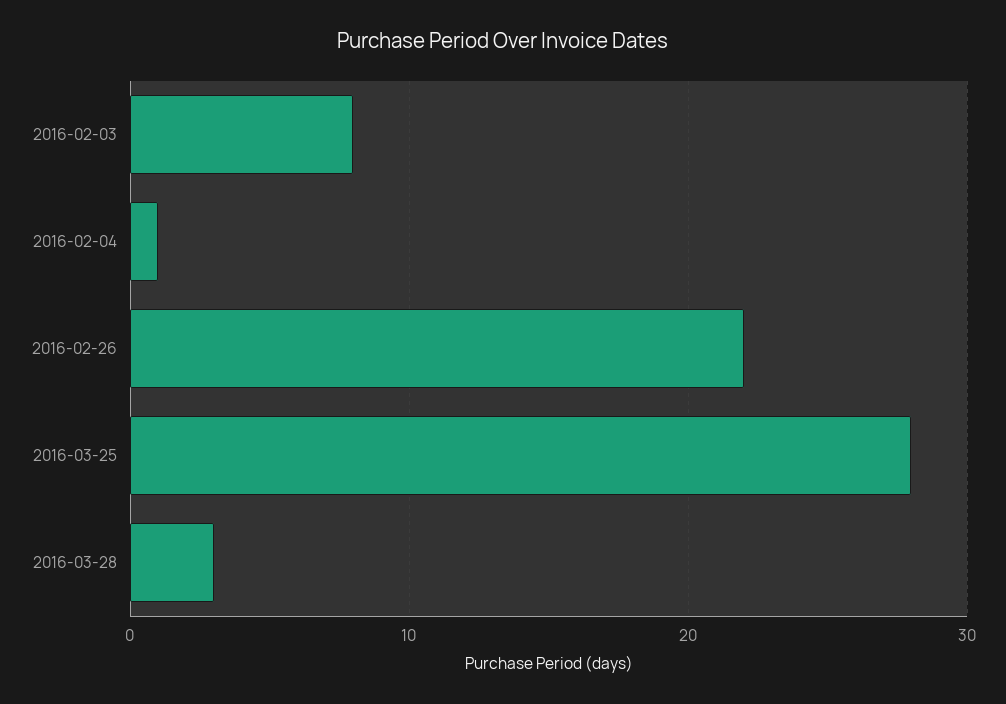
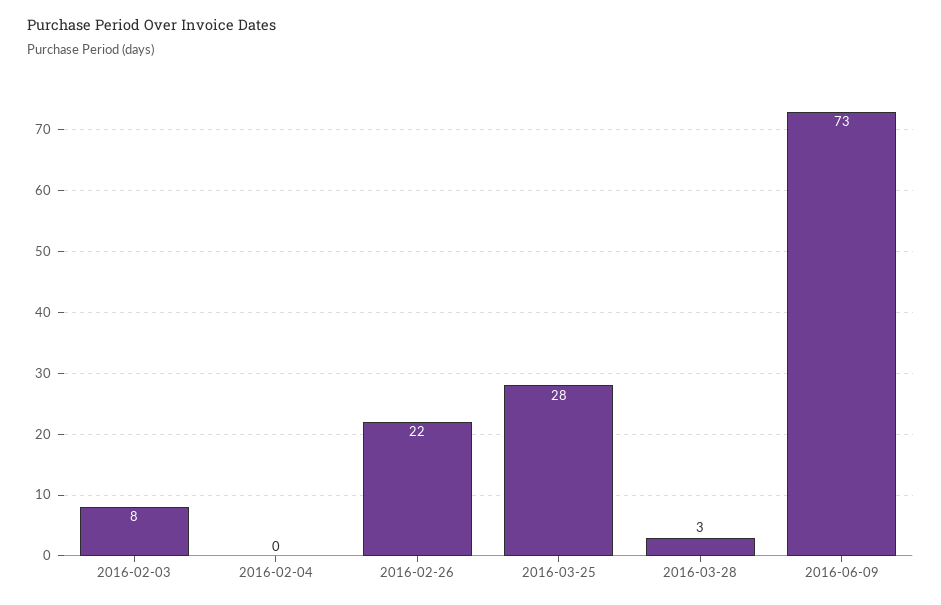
2016-02-04: 1 -> 0
2016-06-09: none -> 73

